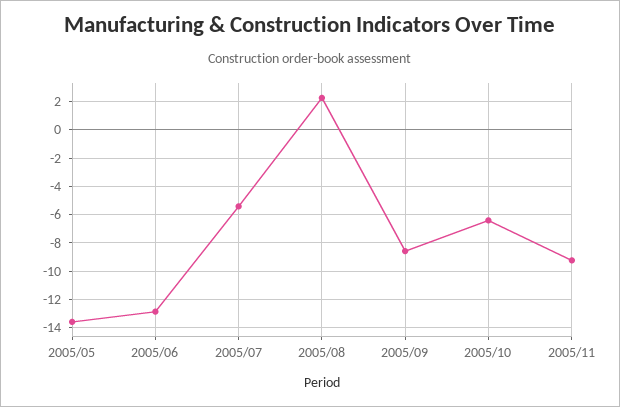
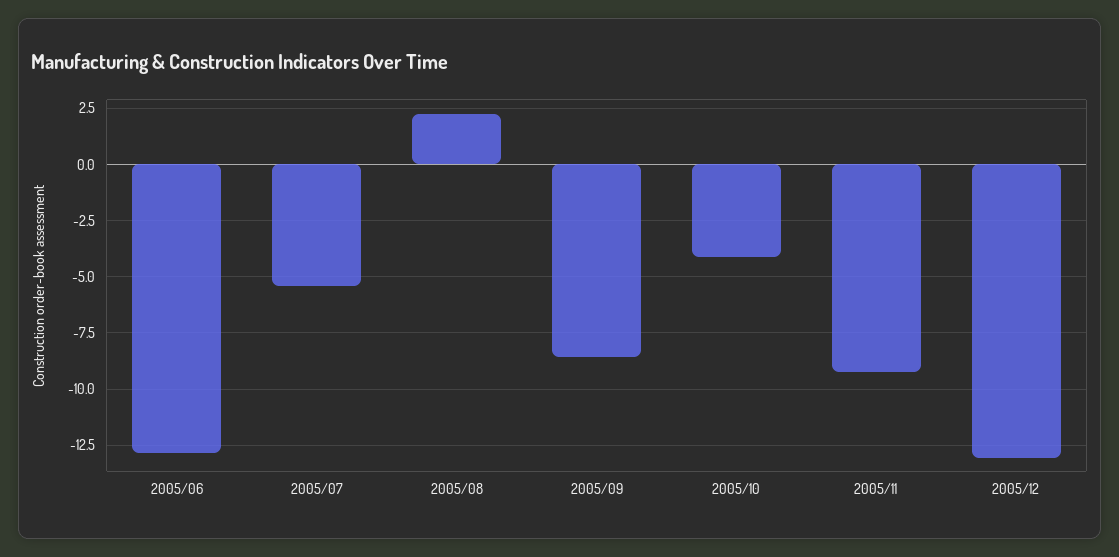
2005/05: -13.5 -> none
2005/10: -6.5 -> -4
2005/12: none -> -13

